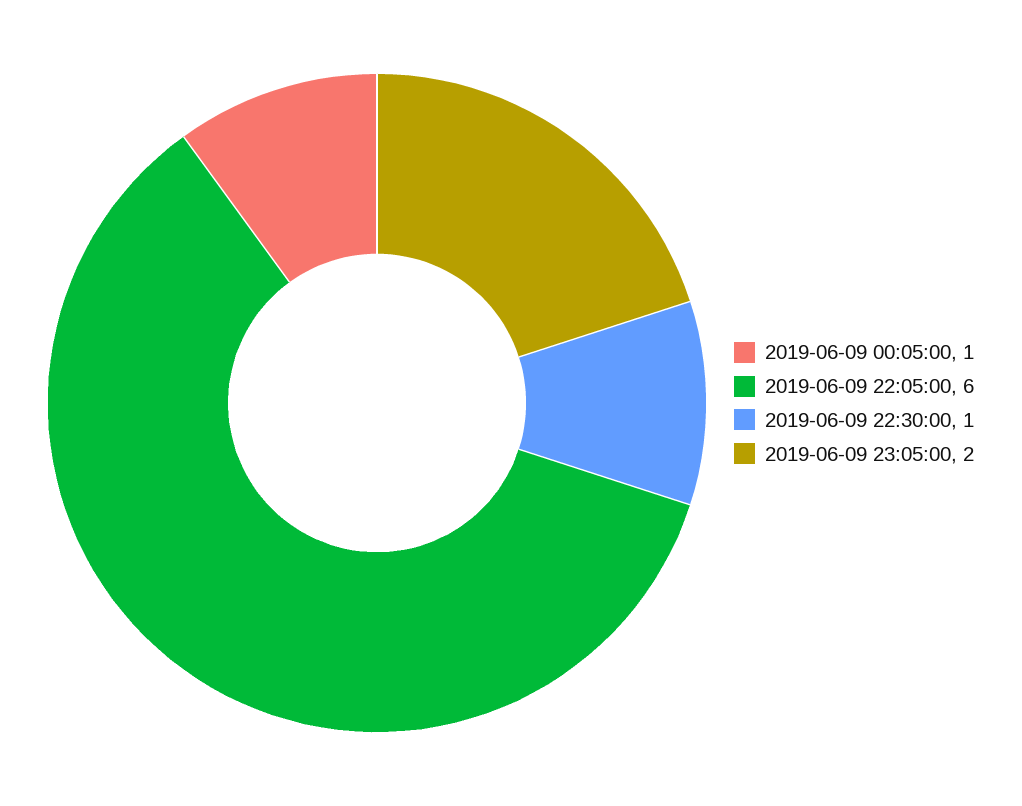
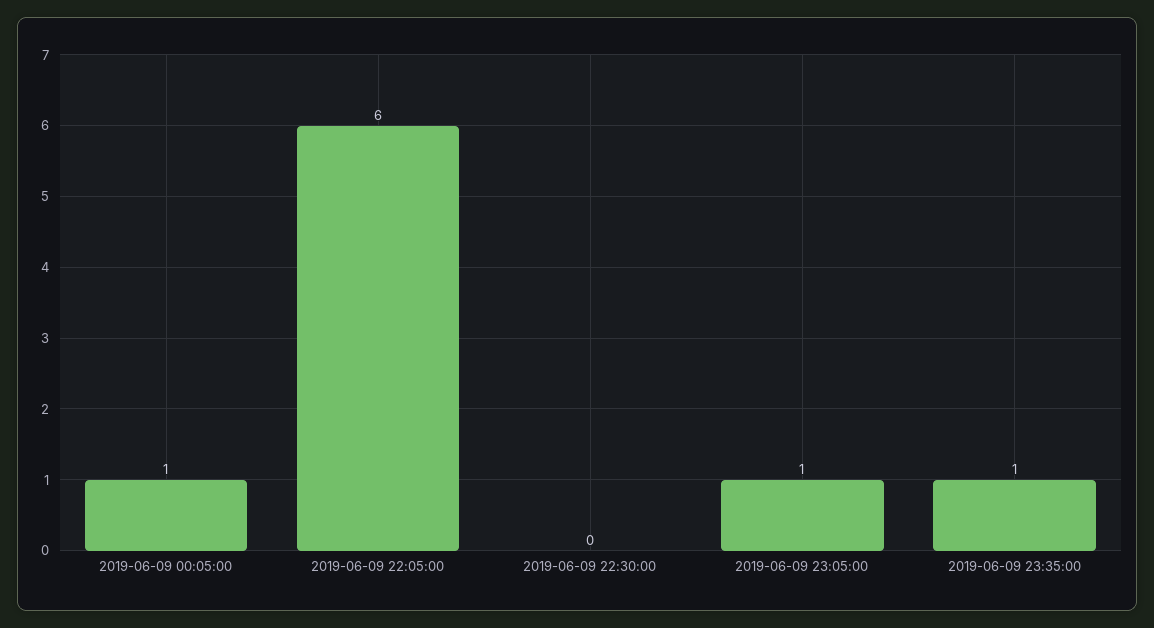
2019-06-09 22:30:00: 1 -> 0
2019-06-09 23:05:00: 2 -> 1
2019-06-09 23:35:00: none -> 1

